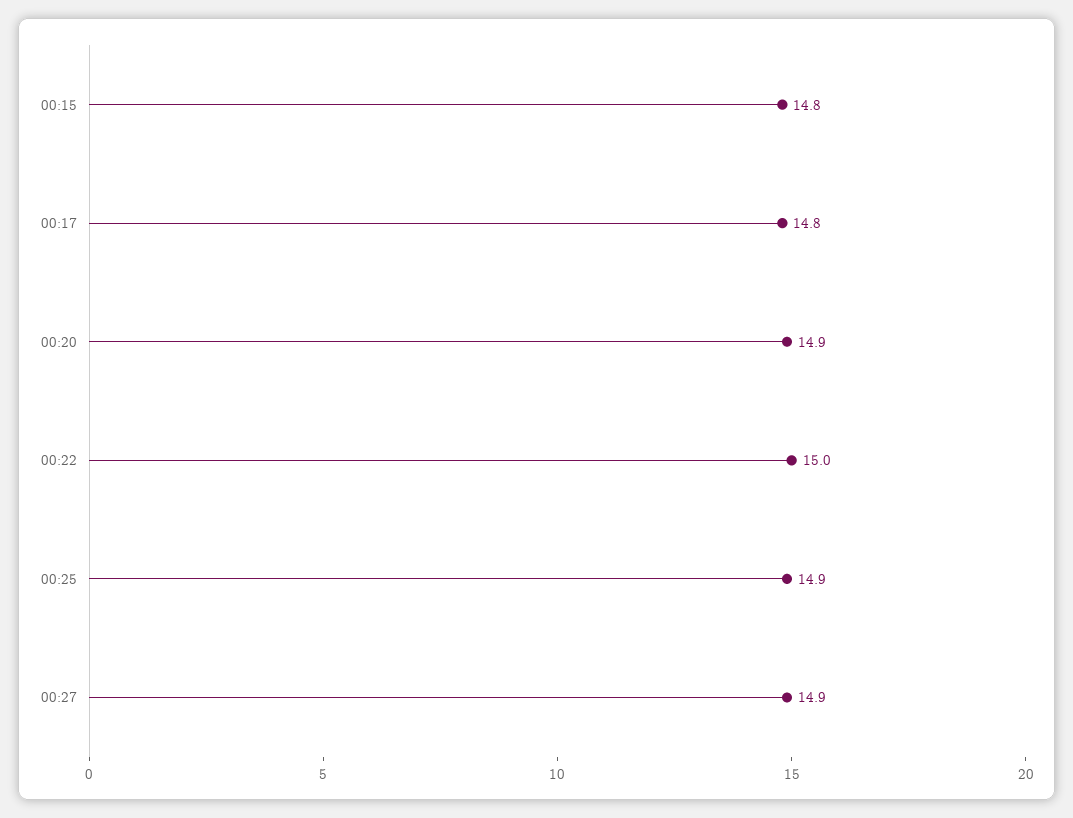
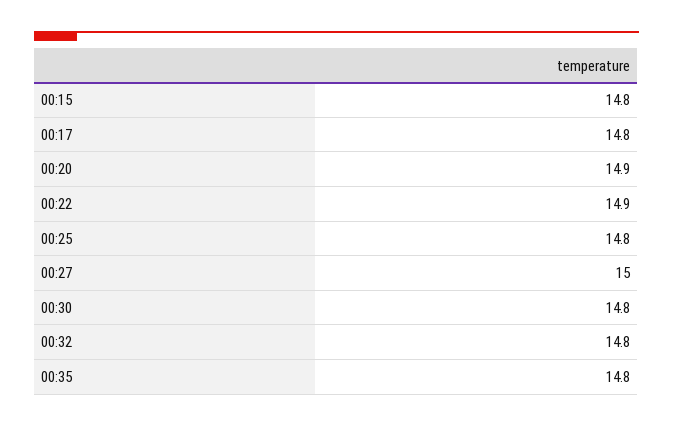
00:22: 15 -> 14.9
00:25: 14.9 -> 14.8
00:27: 14.9 -> 15
00:30: none -> 14.8
00:32: none -> 14.8
00:35: none -> 14.8

